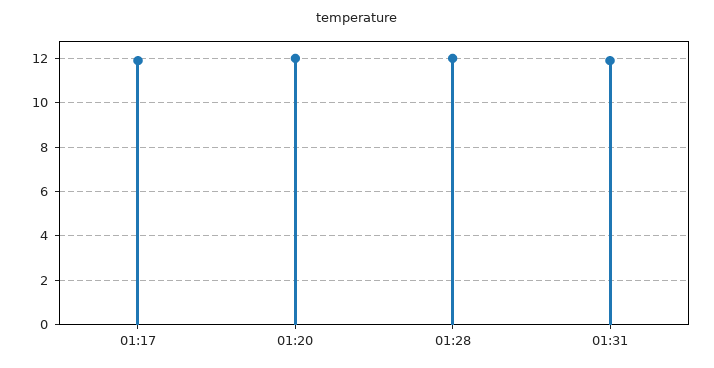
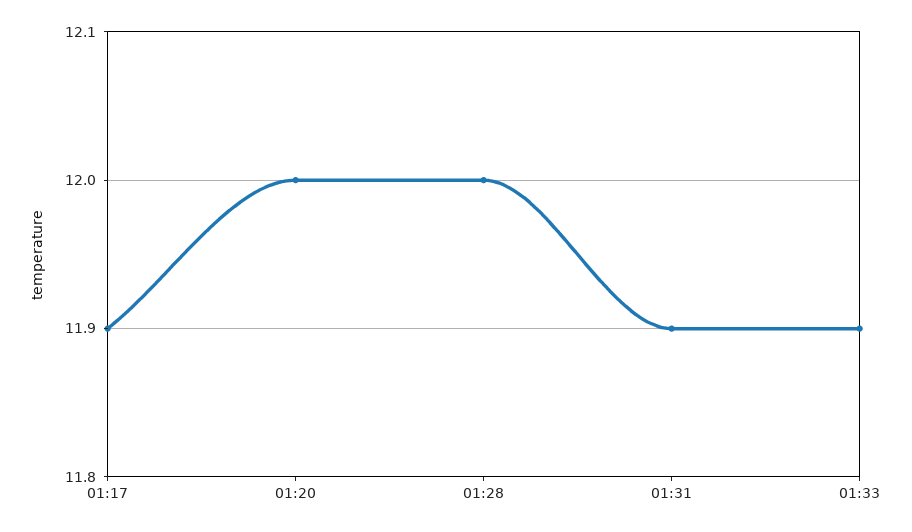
01:33: none -> 11.9

